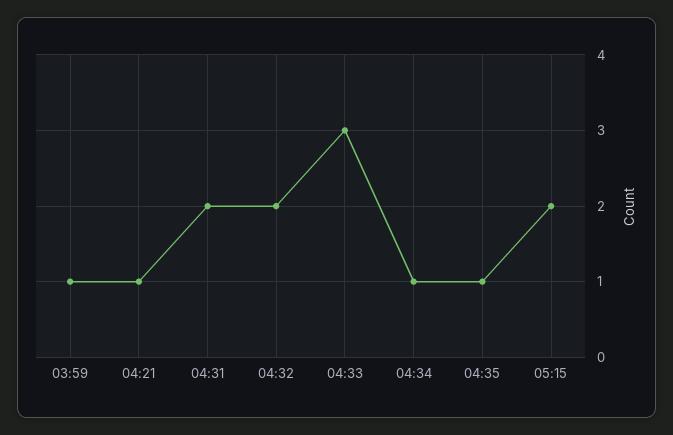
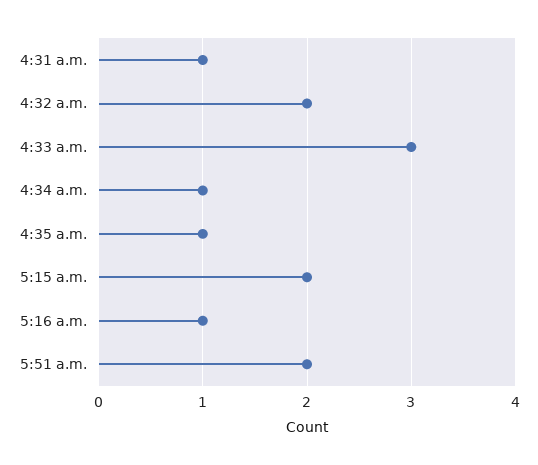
03:59: 1 -> none
04:21: 1 -> none
04:31: 2 -> 1
5:16 a.m.: none -> 1
5:51 a.m.: none -> 2

